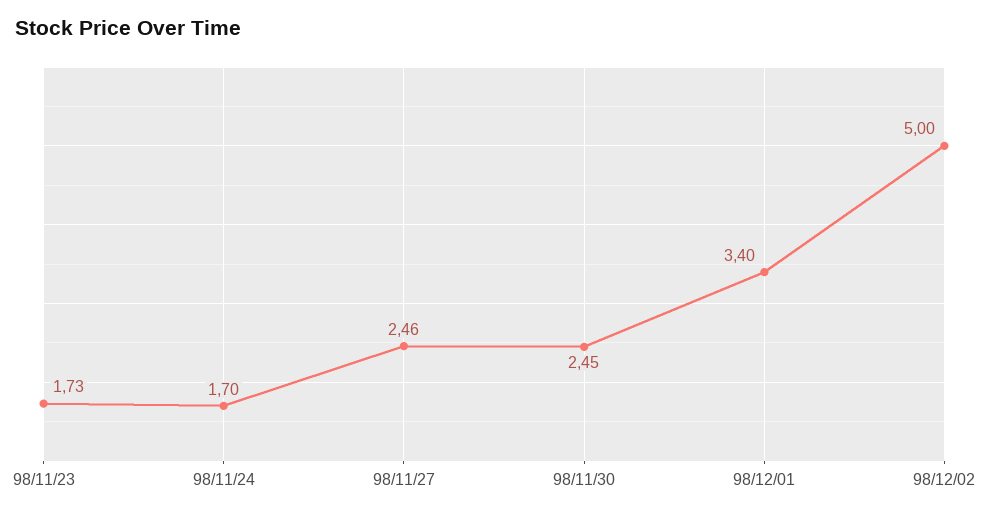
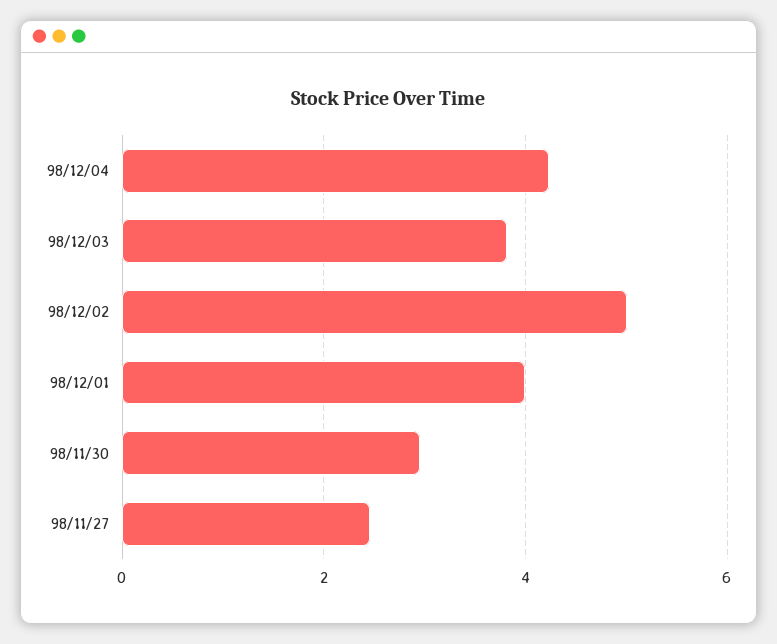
98/11/23: 1.73 -> none
98/11/24: 1.7 -> none
98/11/30: 2.45 -> 3
98/12/01: 3.4 -> 4
98/12/04: none -> 4.2
98/12/03: none -> 3.8

